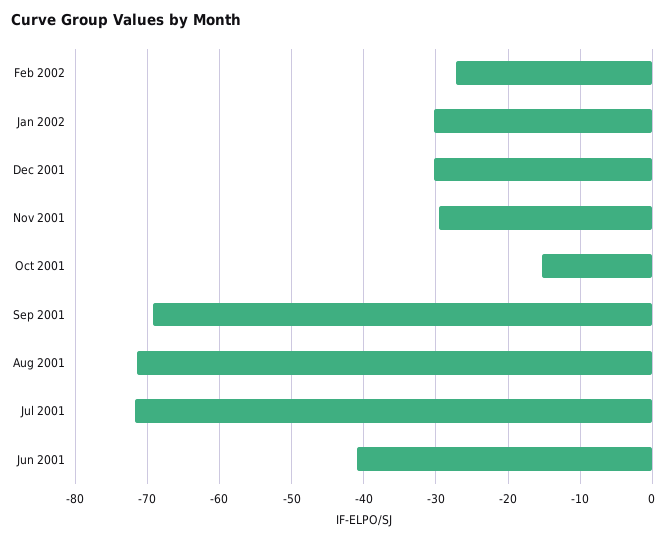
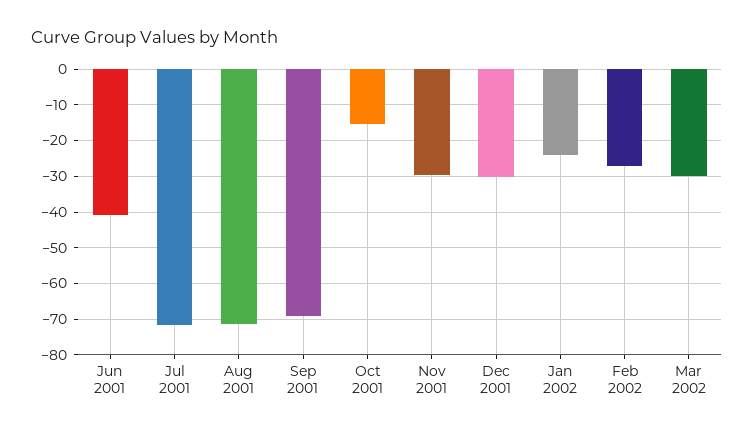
Jan 2002: -30 -> -24
Mar 2002: none -> -30

